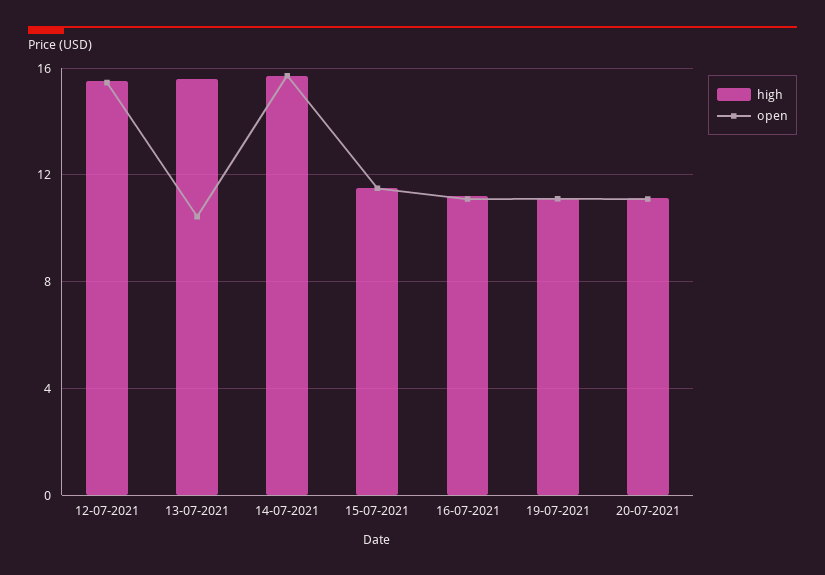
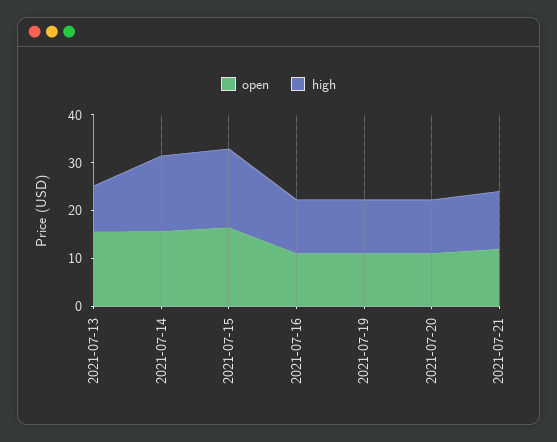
high, 12-07-2021: 15.5 -> none
open, 12-07-2021: 15.5 -> none
high, 13-07-2021: 15.5 -> 10
open, 13-07-2021: 10.5 -> 16
high, 15-07-2021: 11.5 -> 16
open, 15-07-2021: 11.5 -> 16
open, 2021-07-21: none -> 12
high, 2021-07-21: none -> 12

